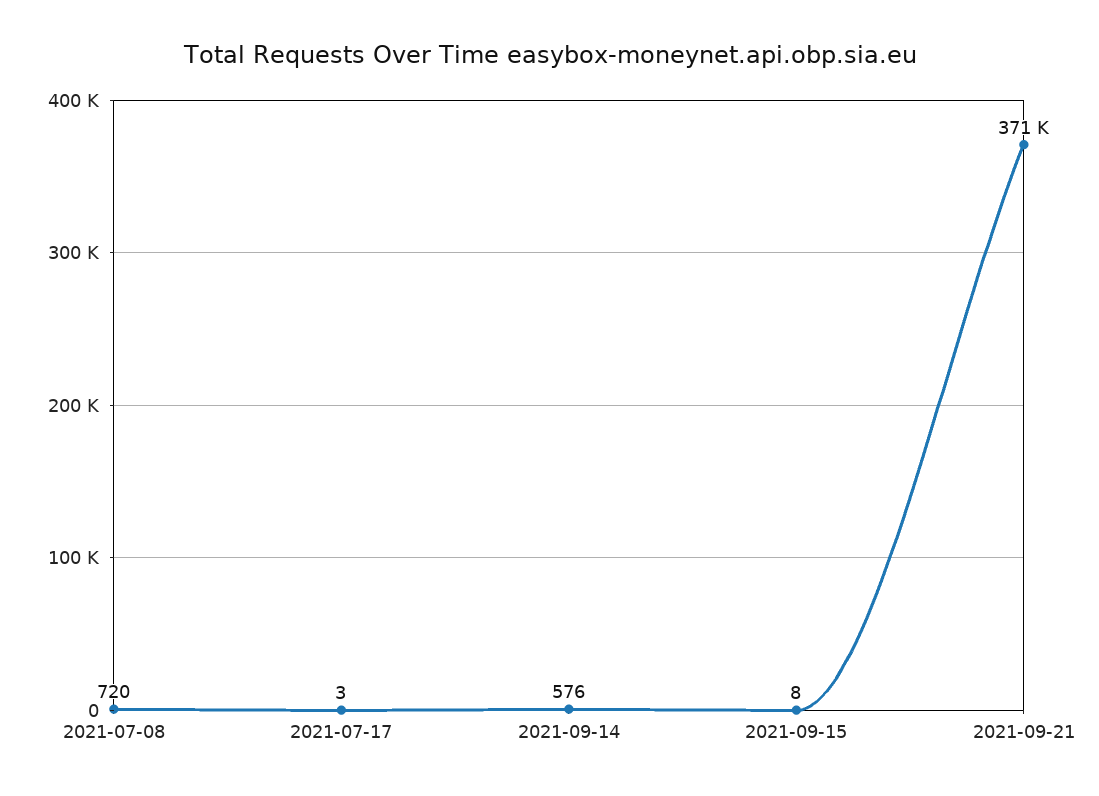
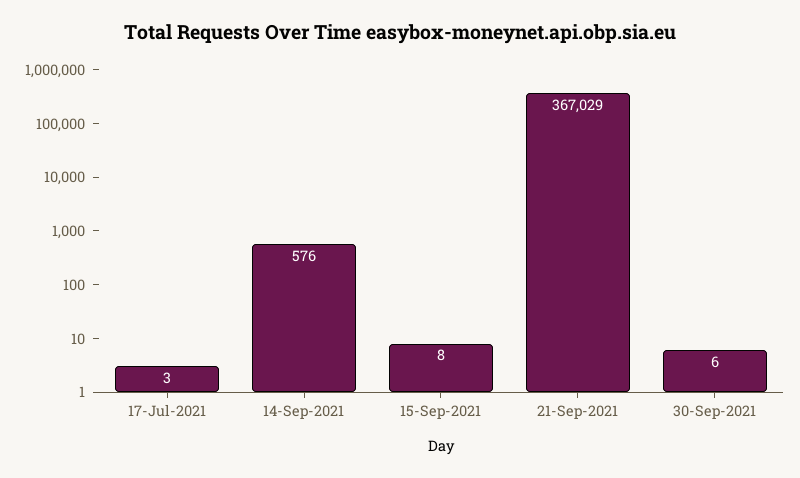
2021-07-08: 720 -> none
2021-09-21: 371000 -> 367029
30-Sep-2021: none -> 6

